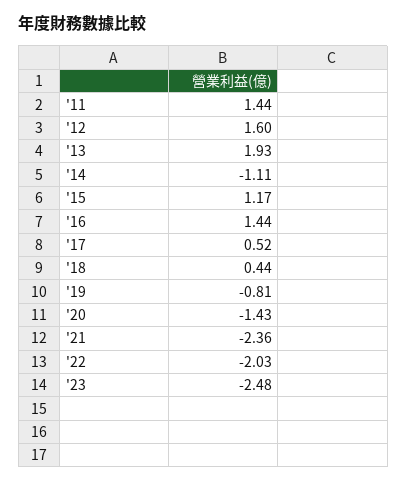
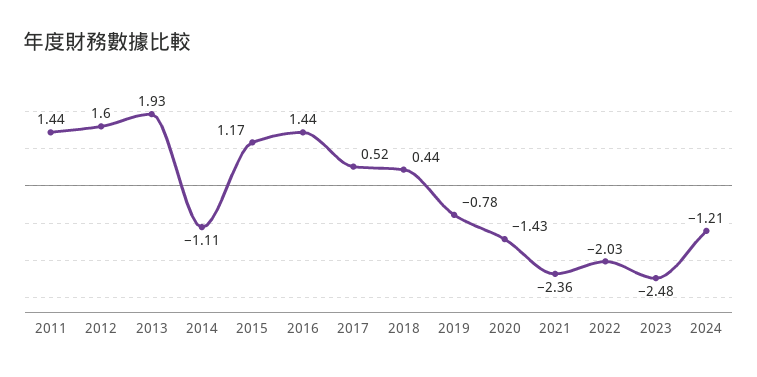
'19: -0.81 -> -0.78
2024: none -> -1.21

